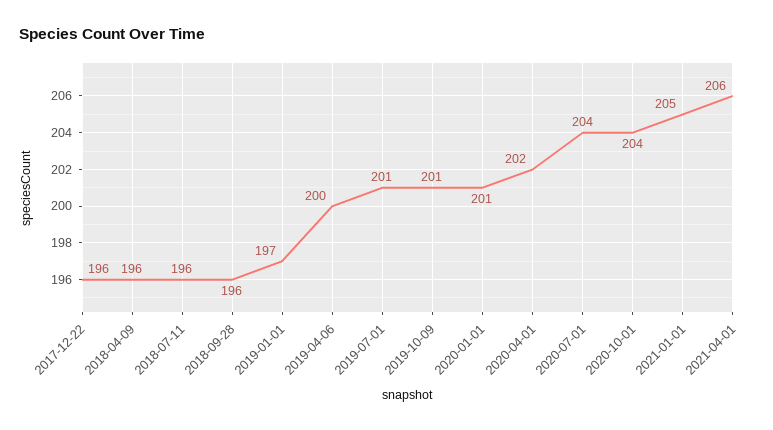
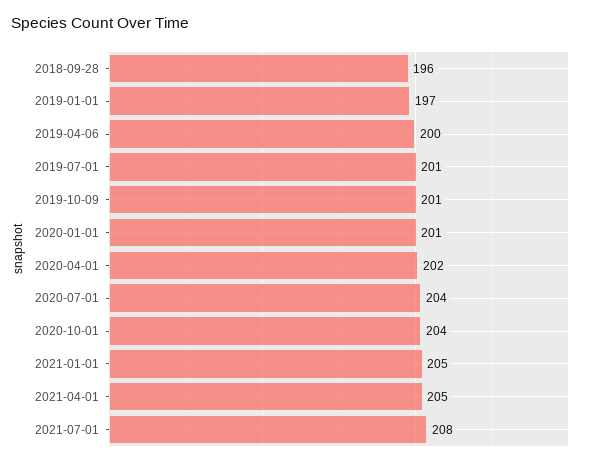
2017-12-22: 196 -> none
2018-04-09: 196 -> none
2018-07-11: 196 -> none
2021-04-01: 206 -> 205
2021-07-01: none -> 208

